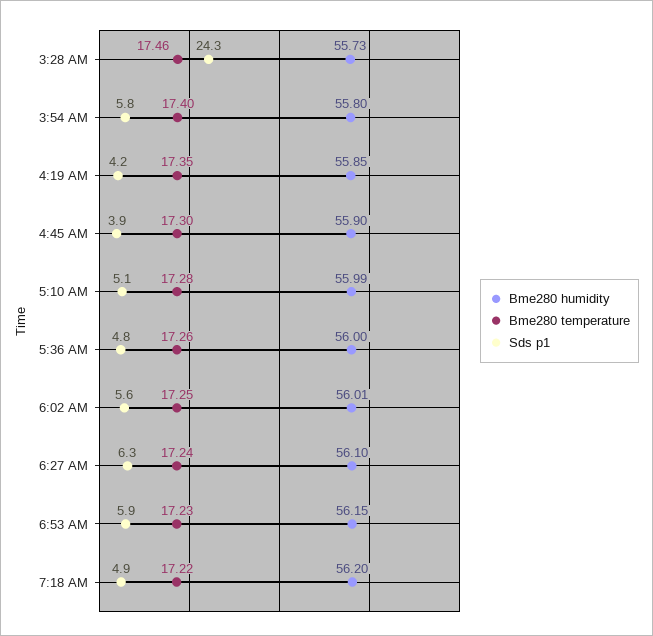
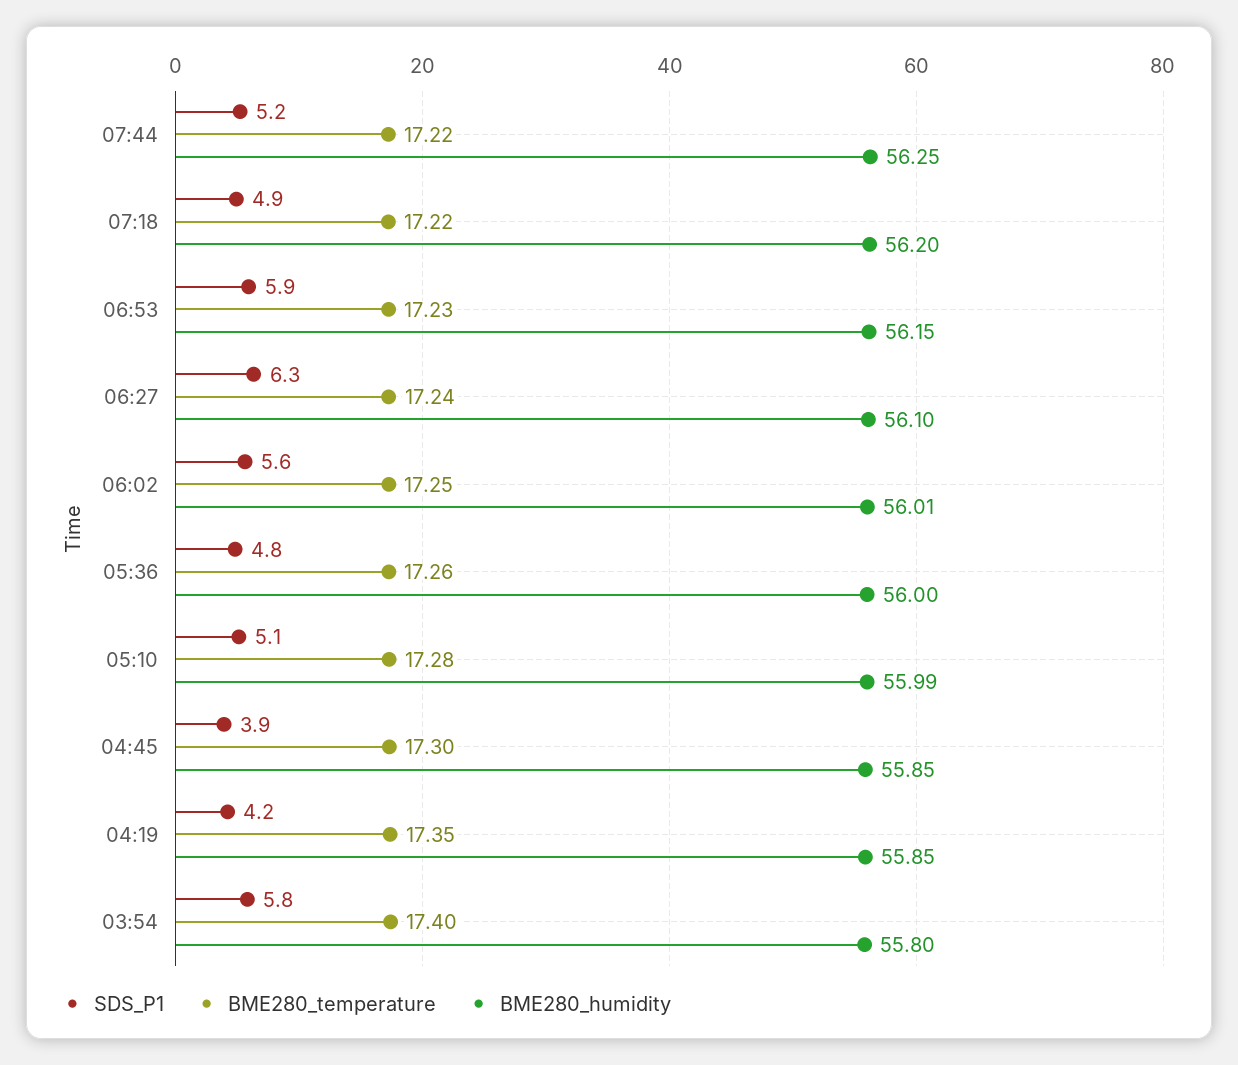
Bme280 humidity, 3:28 AM: 55.73 -> none
Bme280 temperature, 3:28 AM: 17.46 -> none
Sds p1, 3:28 AM: 24.3 -> none
Bme280 humidity, 4:45 AM: 55.9 -> 55.85
Sds p1, 07:44: none -> 5.2
Bme280 temperature, 07:44: none -> 17.22
Bme280 humidity, 07:44: none -> 56.25

